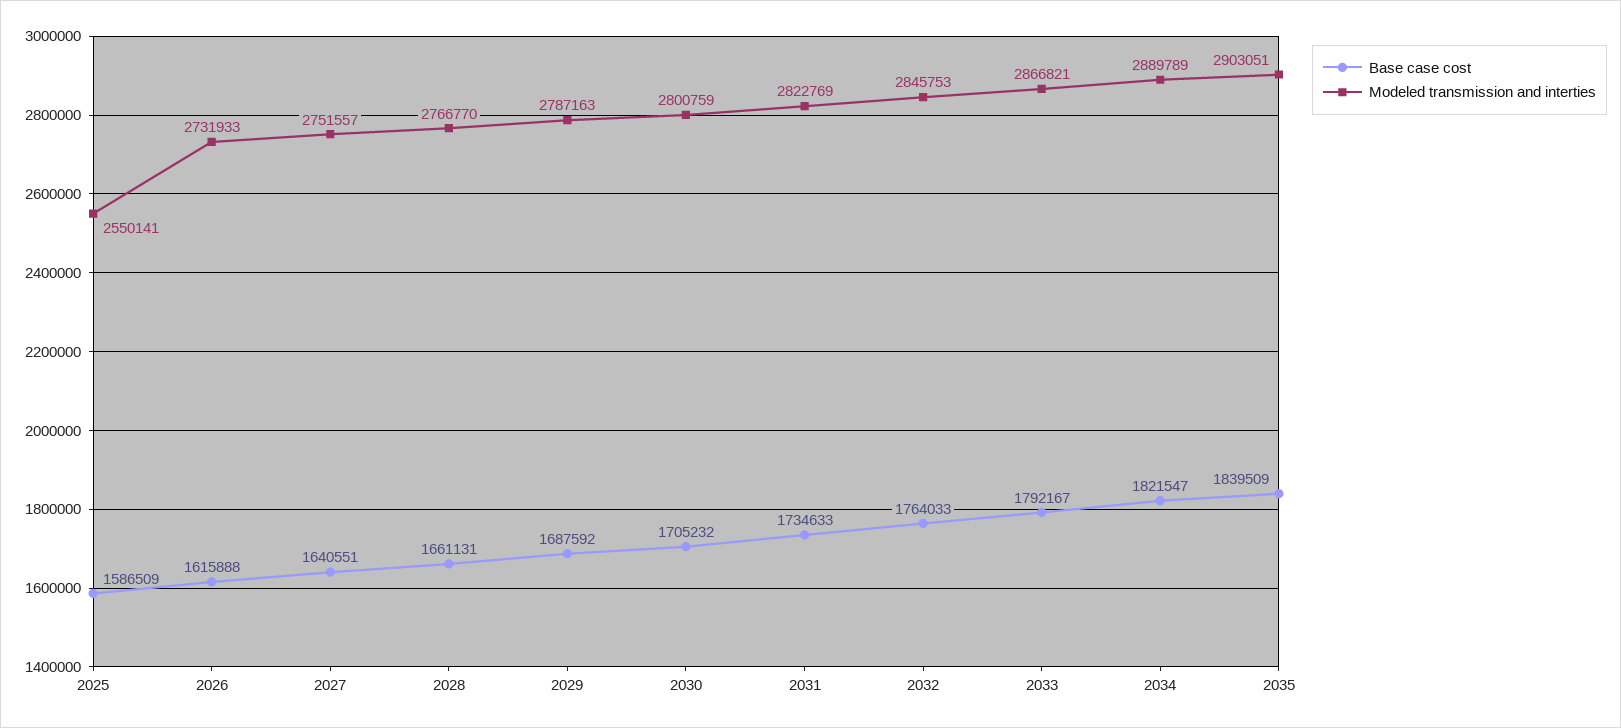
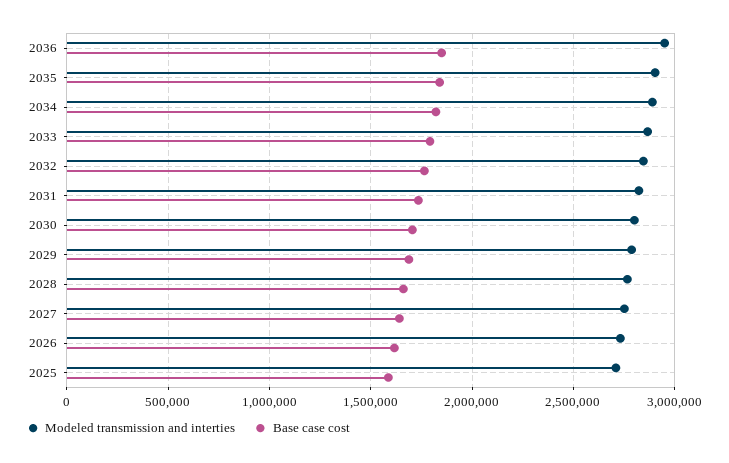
Modeled transmission and interties, 2025: 2550141 -> 2700000
Modeled transmission and interties, 2036: none -> 2950000
Base case cost, 2036: none -> 1850000

